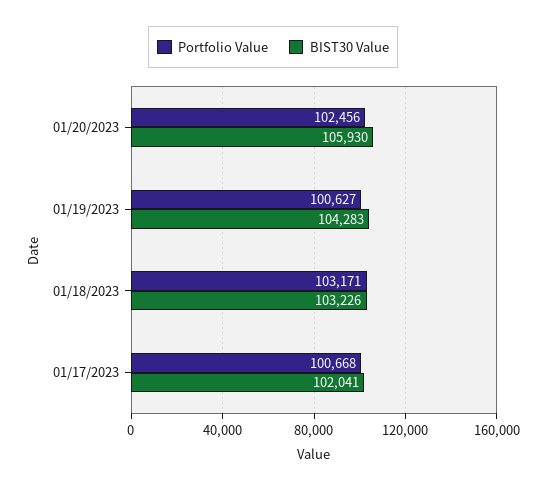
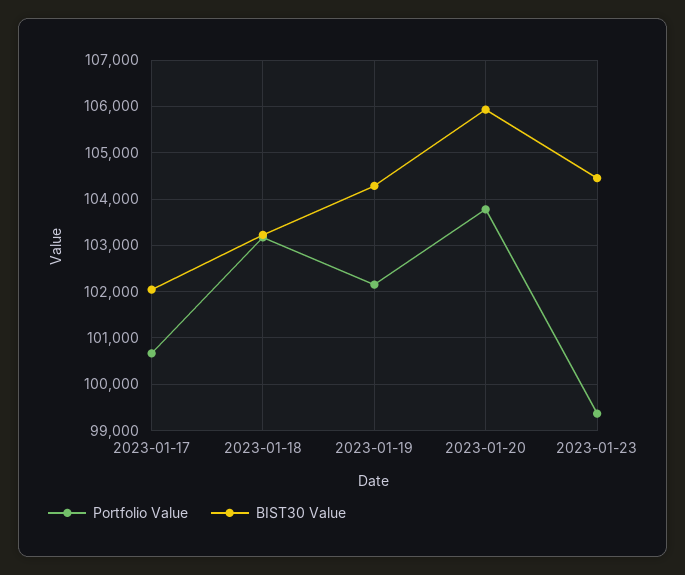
Portfolio Value, 01/20/2023: 102456 -> 103800
Portfolio Value, 01/19/2023: 100627 -> 102200
Portfolio Value, 2023-01-23: none -> 99400
BIST30 Value, 2023-01-23: none -> 104400

